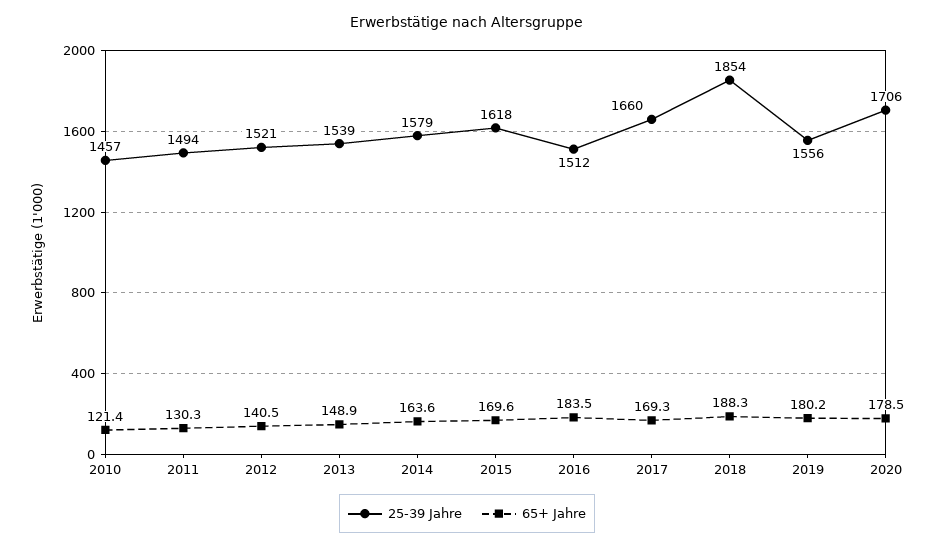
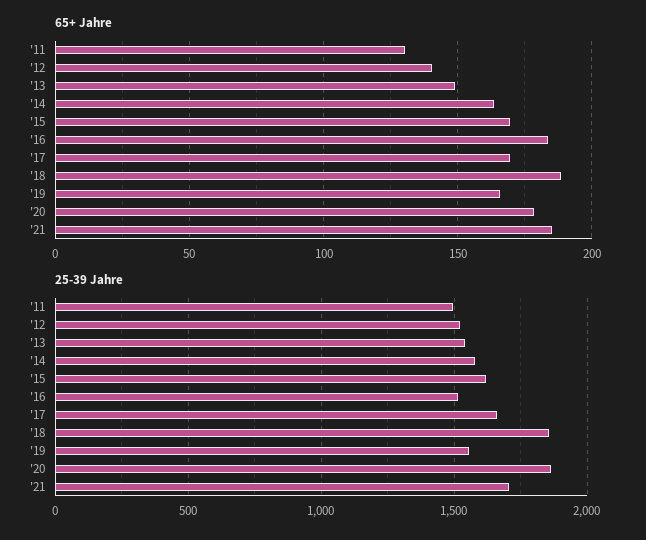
25-39 Jahre, 2010: 1457 -> none
65+ Jahre, 2010: 121.4 -> none
65+ Jahre, 2019: 180.2 -> 165
25-39 Jahre, 2020: 1706 -> 1850
65+ Jahre, '21: none -> 185
25-39 Jahre, '21: none -> 1700

